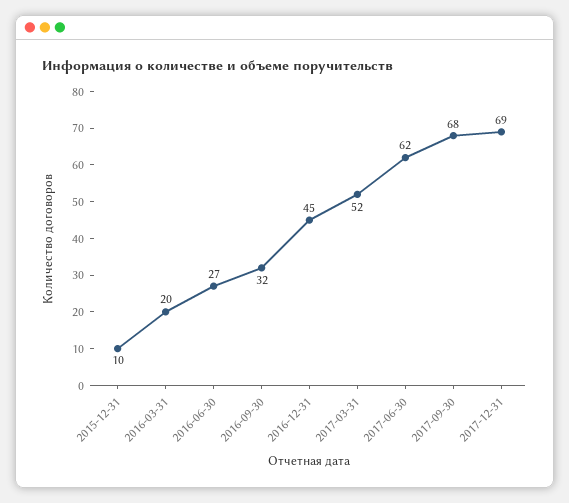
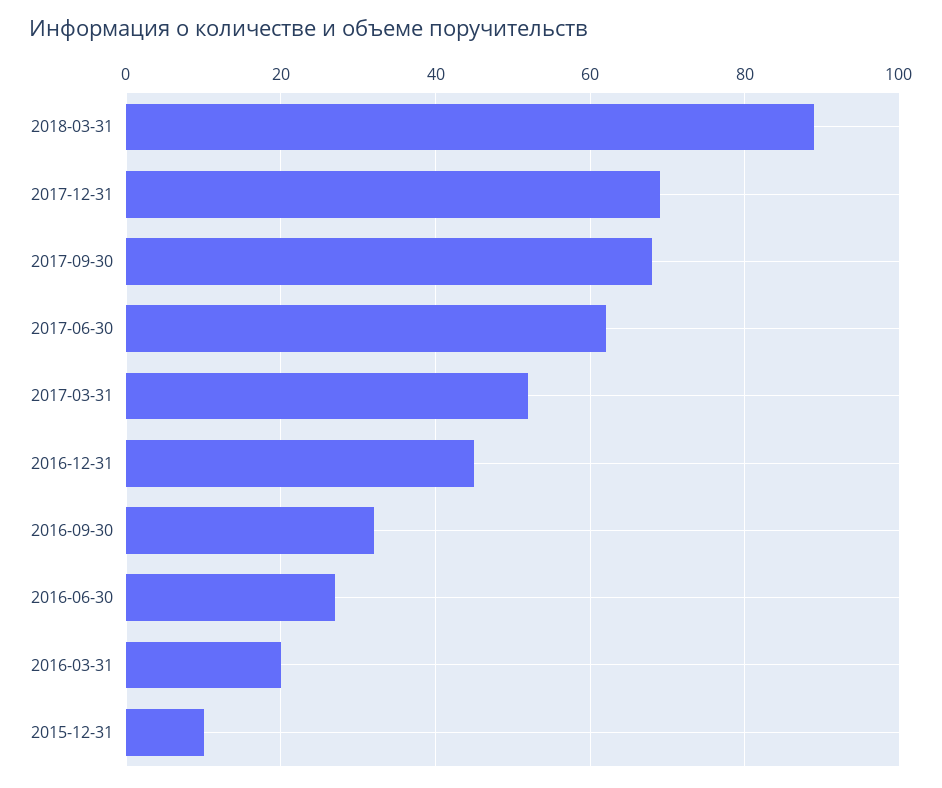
2018-03-31: none -> 90

